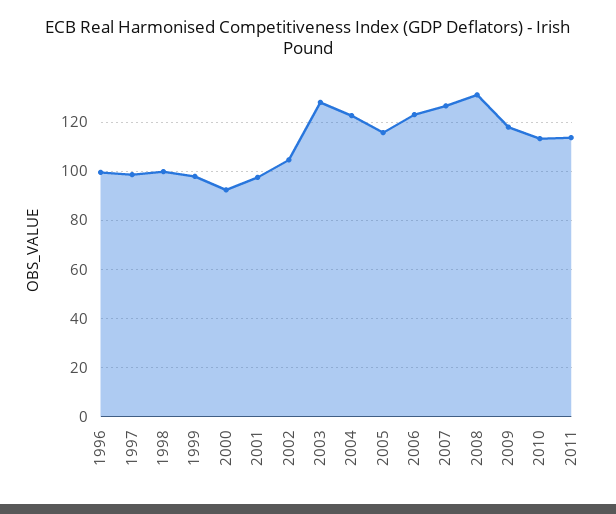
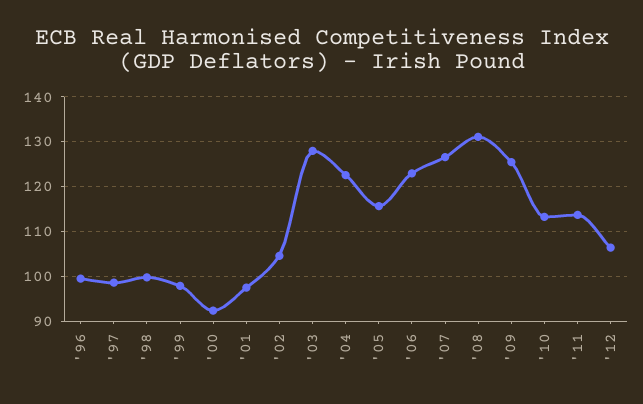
2009: 117.5 -> 126
'12: none -> 106

